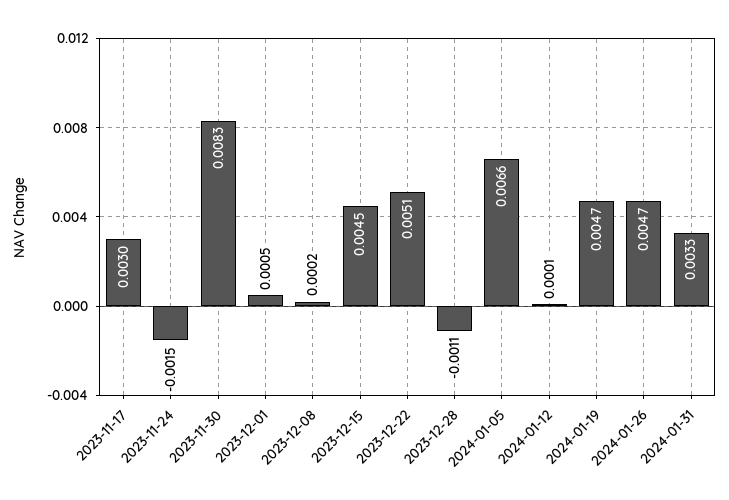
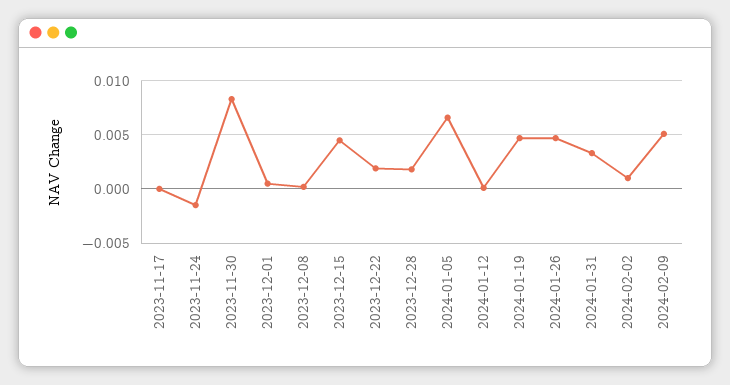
2023-11-17: 0.003 -> 0
2023-12-22: 0.0051 -> 0.002
2023-12-28: -0.0011 -> 0.002
2024-02-02: none -> 0.001
2024-02-09: none -> 0.005

